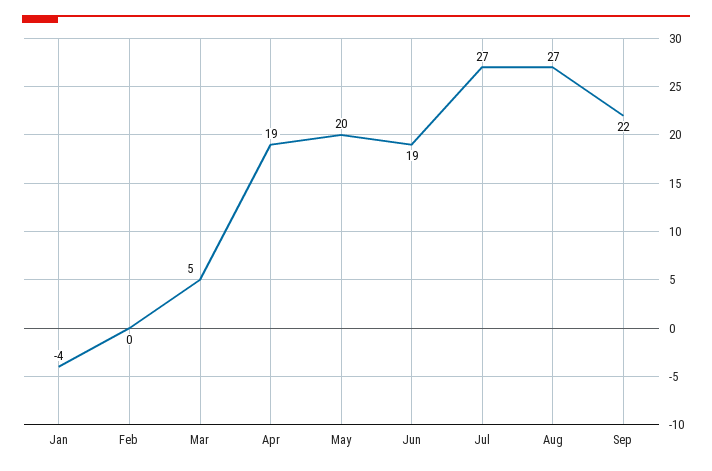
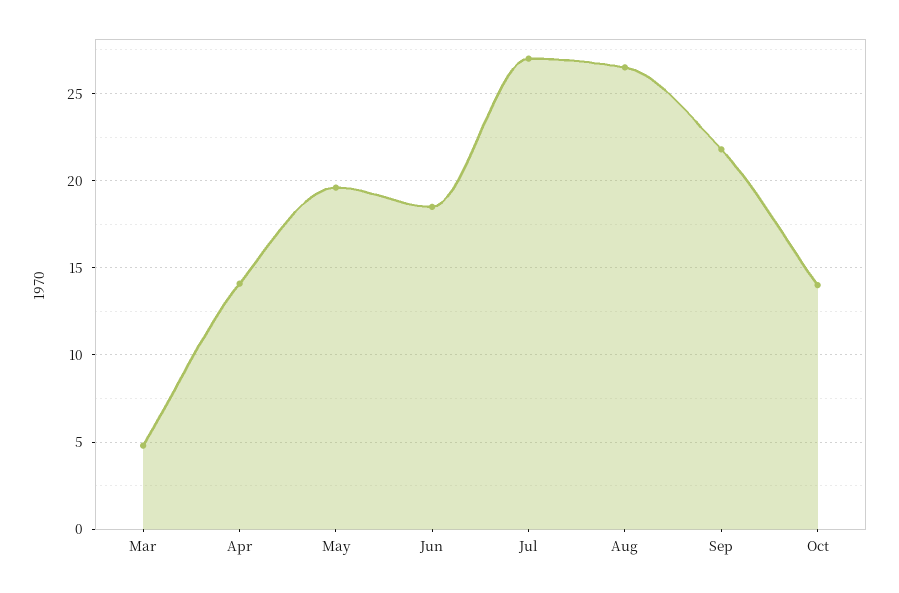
Jan: -4 -> none
Feb: 0 -> none
Apr: 19 -> 14
Oct: none -> 14

